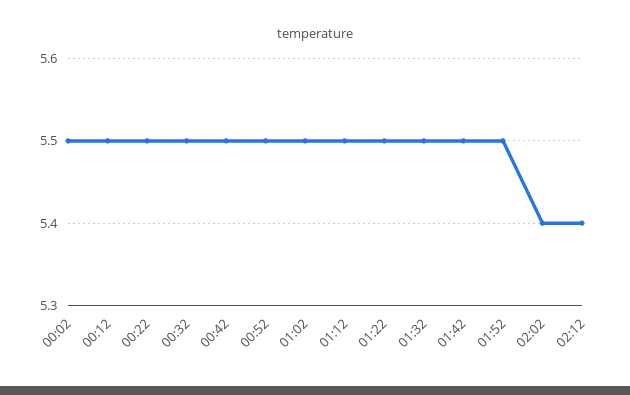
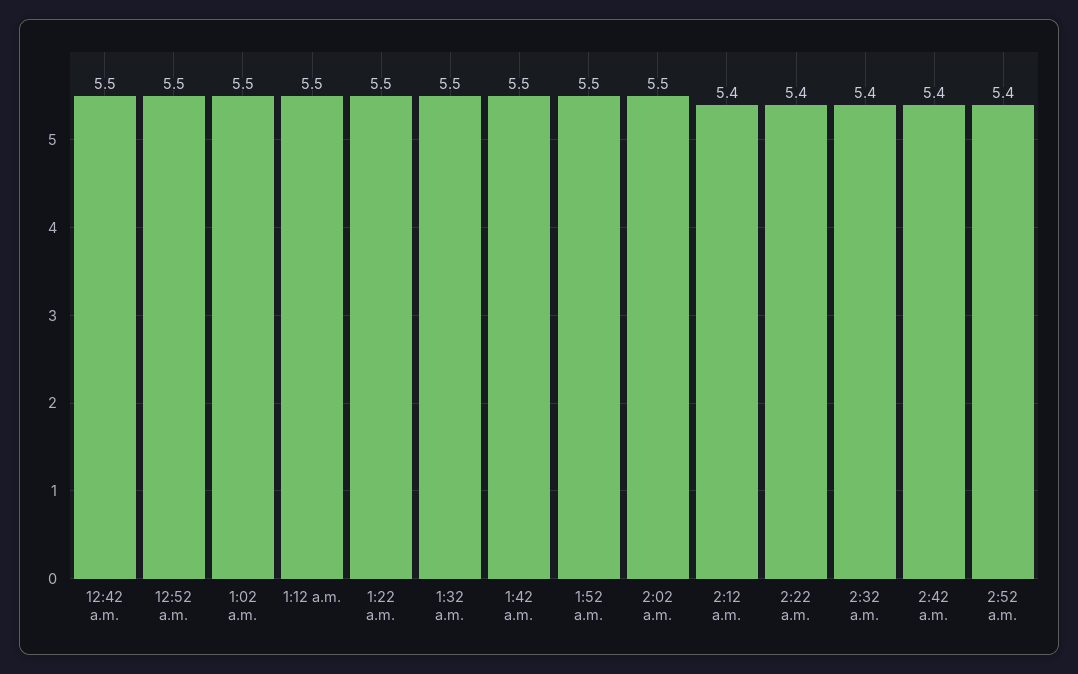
00:02: 5.5 -> none
00:12: 5.5 -> none
00:22: 5.5 -> none
00:32: 5.5 -> none
02:02: 5.4 -> 5.5
2:22 a.m.: none -> 5.4
2:32 a.m.: none -> 5.4
2:42 a.m.: none -> 5.4
2:52 a.m.: none -> 5.4

